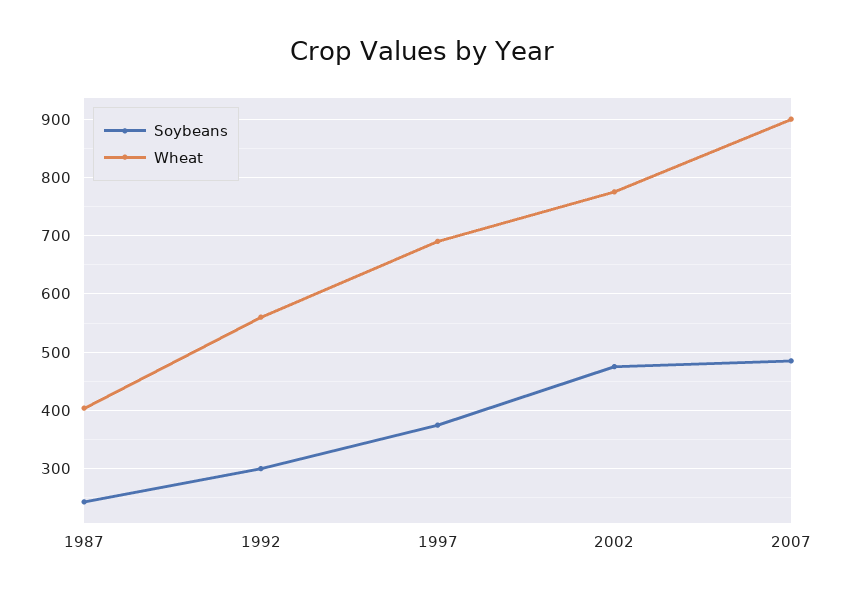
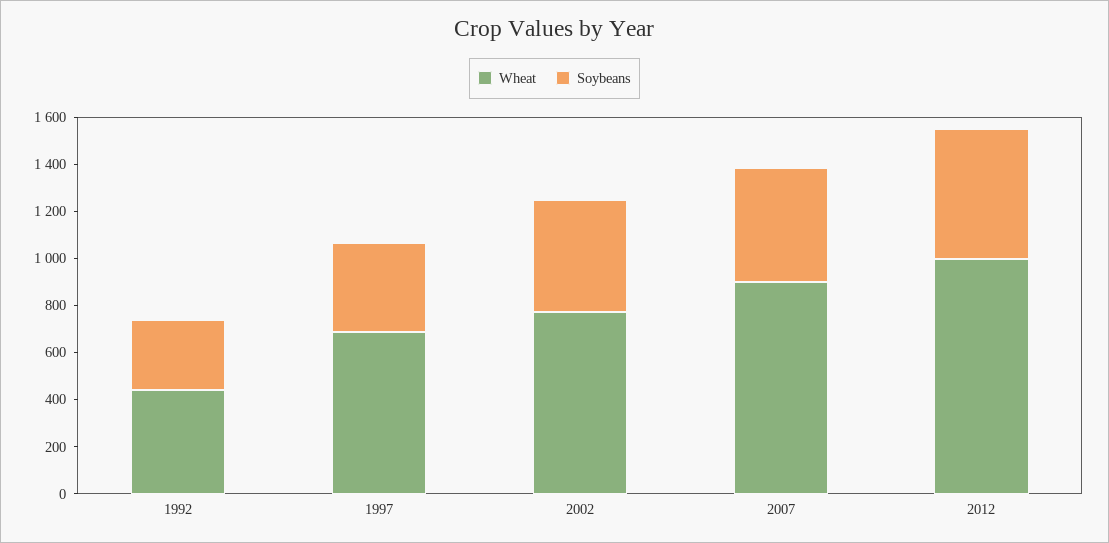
Soybeans, 1987: 240 -> none
Wheat, 1987: 400 -> none
Wheat, 1992: 560 -> 450
Wheat, 2012: none -> 1000
Soybeans, 2012: none -> 550

